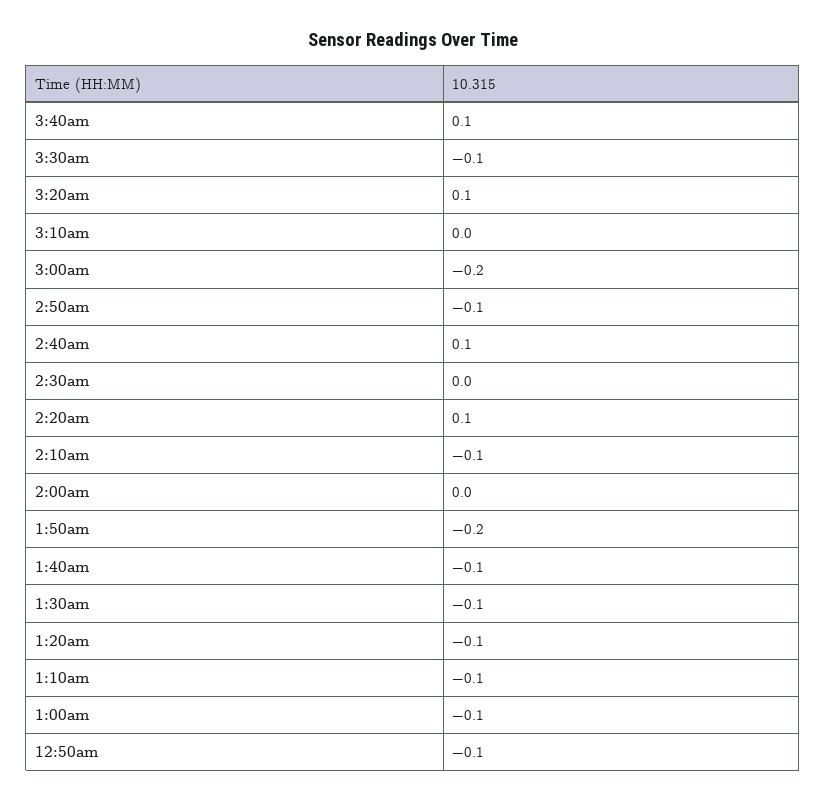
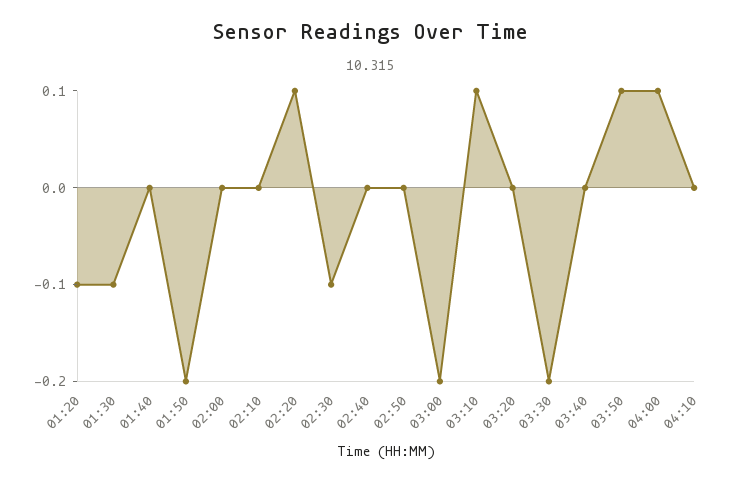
3:40am: 0.1 -> 0
3:30am: -0.1 -> -0.2
3:20am: 0.1 -> 0
3:10am: 0 -> 0.1
2:50am: -0.1 -> 0
2:40am: 0.1 -> 0
2:30am: 0 -> -0.1
2:10am: -0.1 -> 0
1:40am: -0.1 -> 0
1:10am: -0.1 -> none
1:00am: -0.1 -> none
12:50am: -0.1 -> none
03:50: none -> 0.1
04:00: none -> 0.1
04:10: none -> 0

